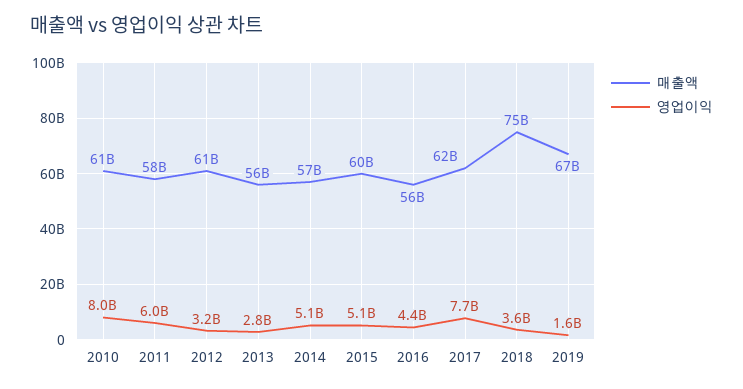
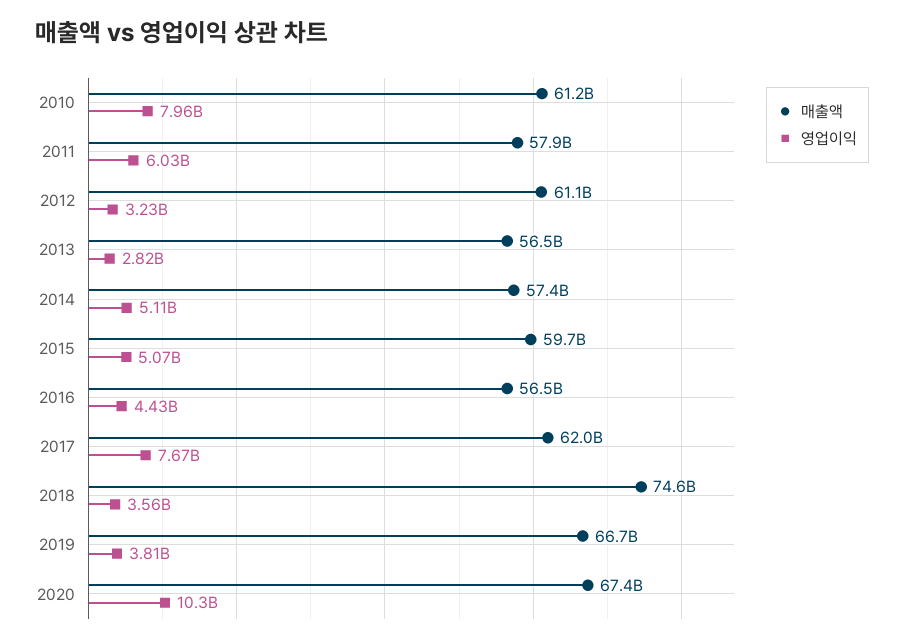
영업이익, 2019: 1600000000 -> 3810000000
매출액, 2020: none -> 67400000000
영업이익, 2020: none -> 10300000000

